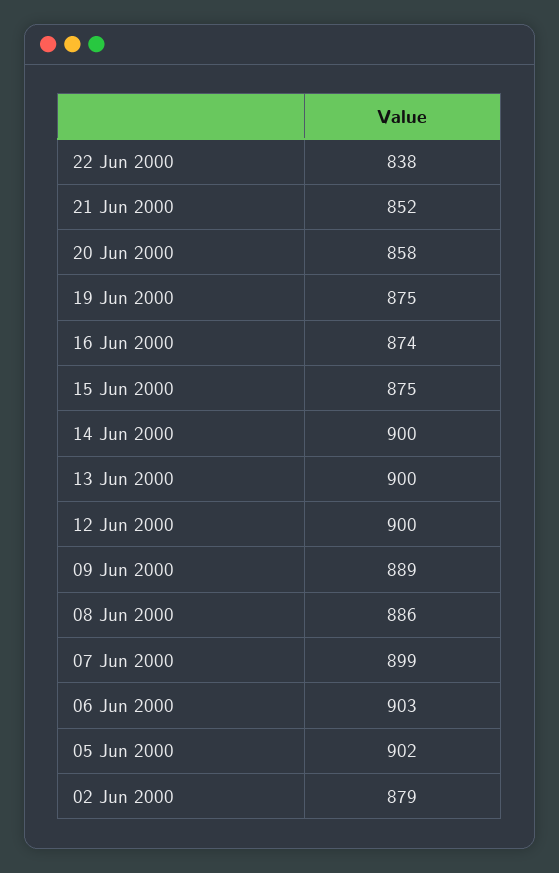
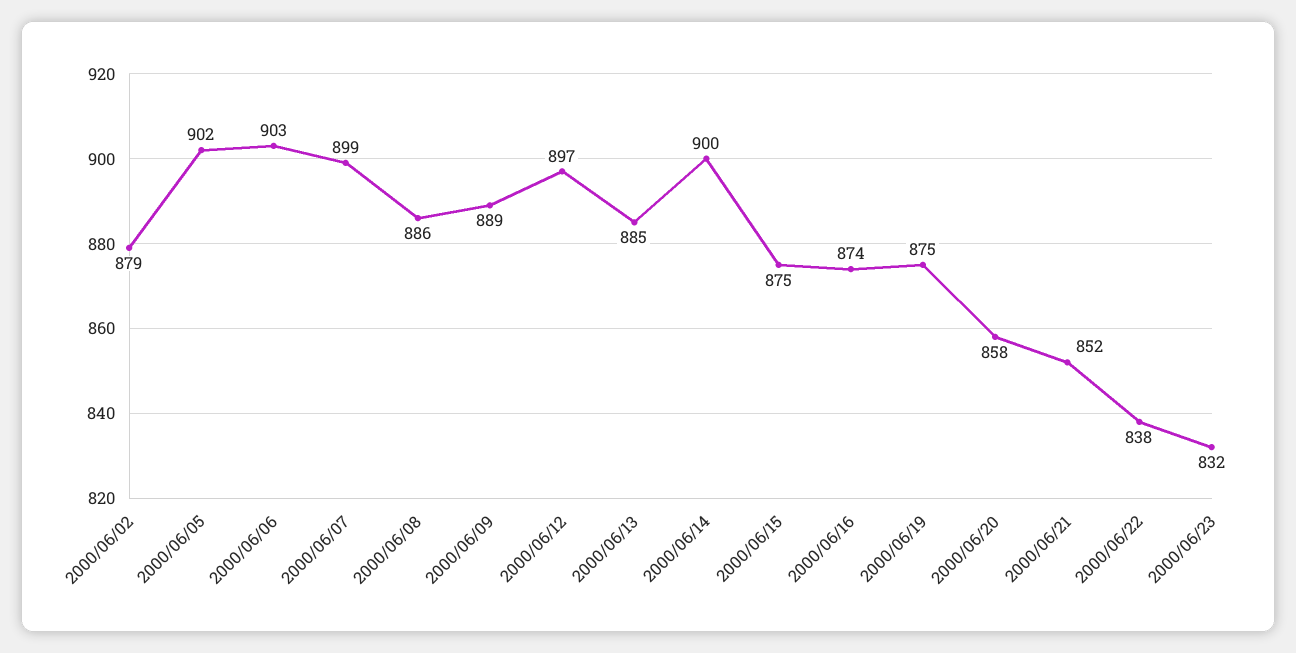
13 Jun 2000: 900 -> 885
12 Jun 2000: 900 -> 897
2000/06/23: none -> 832

